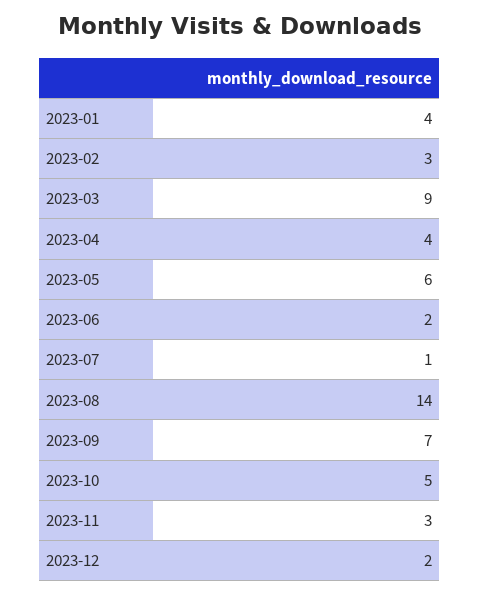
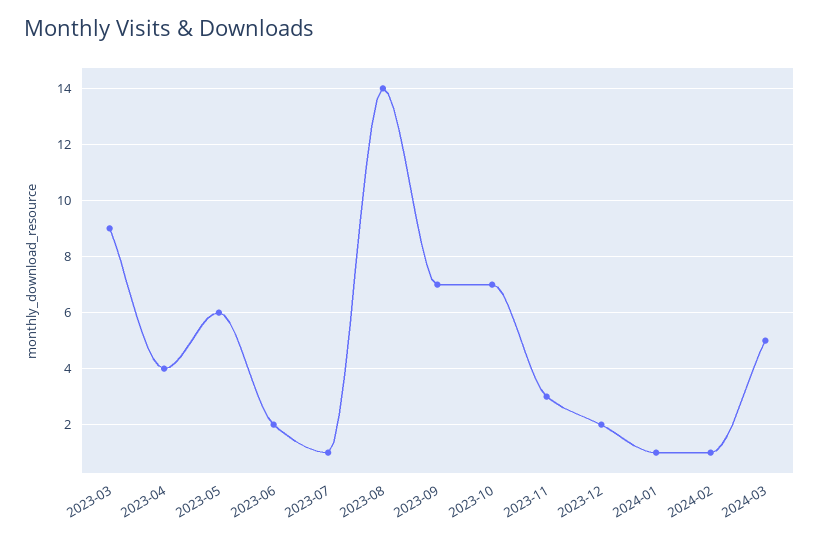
2023-01: 4 -> none
2023-02: 3 -> none
2023-10: 5 -> 7
2024-01: none -> 1
2024-02: none -> 1
2024-03: none -> 5

